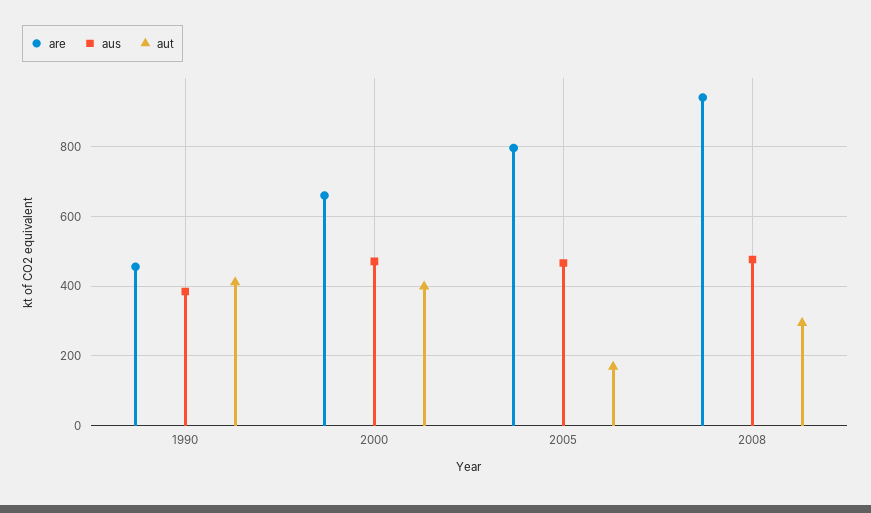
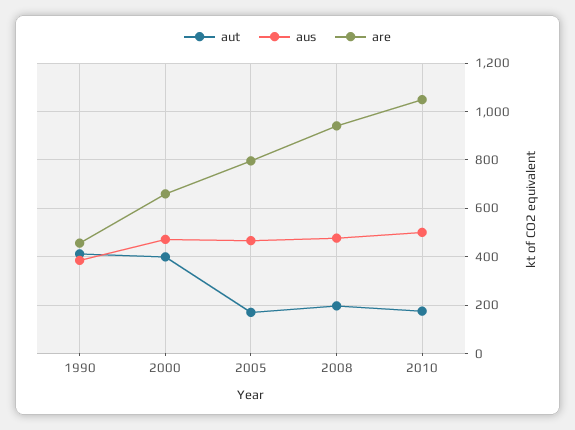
aut, 2008: 300 -> 200
aut, 2010: none -> 175
aus, 2010: none -> 500
are, 2010: none -> 1050

